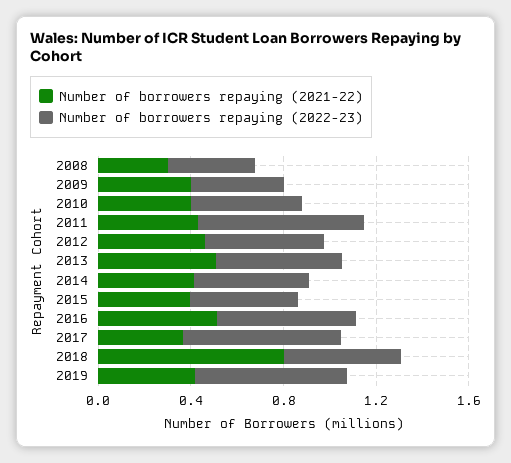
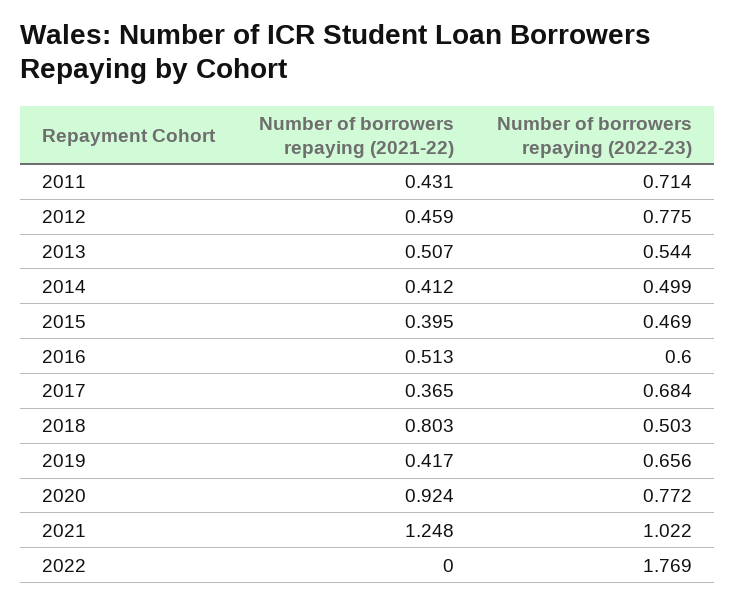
Number of borrowers repaying (2021-22), 2008: 0.3 -> none
Number of borrowers repaying (2022-23), 2008: 0.4 -> none
Number of borrowers repaying (2021-22), 2009: 0.4 -> none
Number of borrowers repaying (2022-23), 2009: 0.4 -> none
Number of borrowers repaying (2021-22), 2010: 0.4 -> none
Number of borrowers repaying (2022-23), 2010: 0.5 -> none
Number of borrowers repaying (2022-23), 2012: 0.5 -> 0.775
Number of borrowers repaying (2021-22), 2020: none -> 0.924
Number of borrowers repaying (2022-23), 2020: none -> 0.772
Number of borrowers repaying (2021-22), 2021: none -> 1.248
Number of borrowers repaying (2022-23), 2021: none -> 1.022
Number of borrowers repaying (2021-22), 2022: none -> 0
Number of borrowers repaying (2022-23), 2022: none -> 1.769

